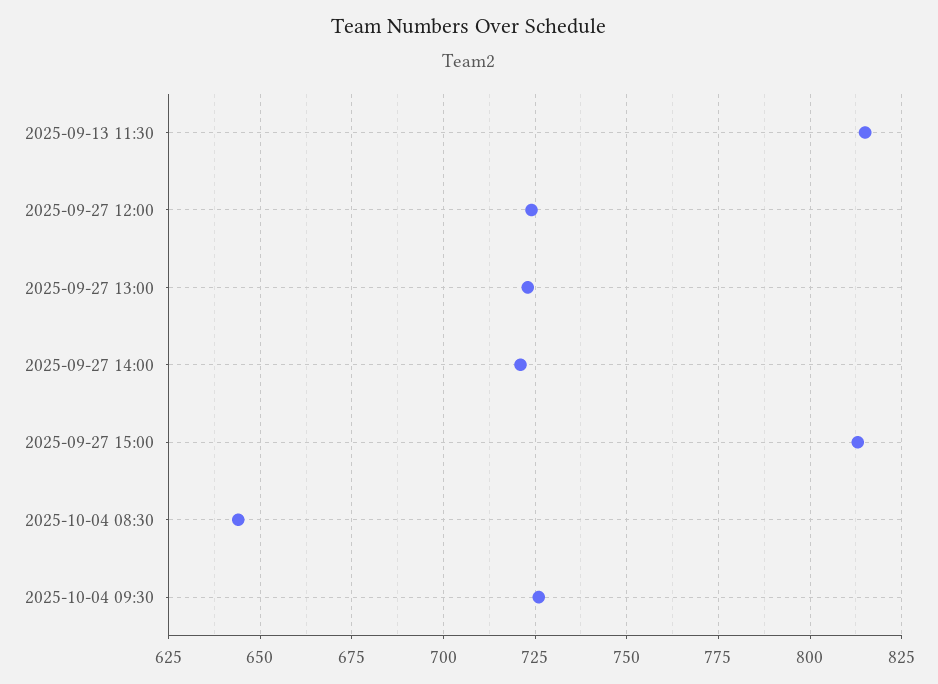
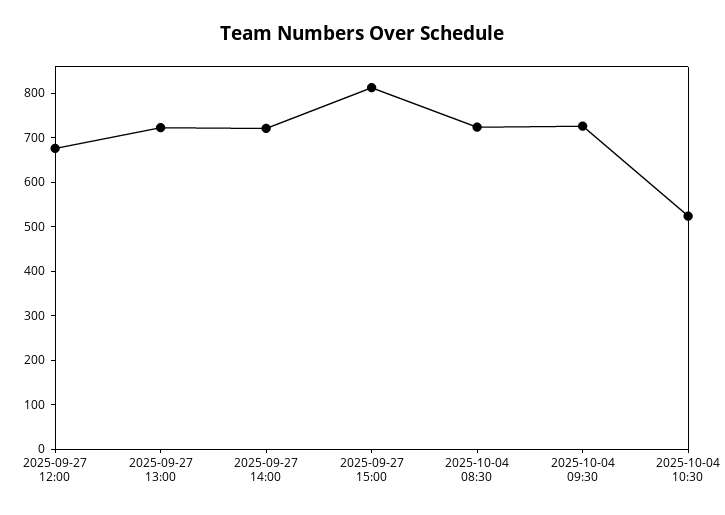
2025-09-13 11:30: 815 -> none
2025-09-27 12:00: 725 -> 680
2025-10-04 08:30: 645 -> 720
2025-10-04 10:30: none -> 520

